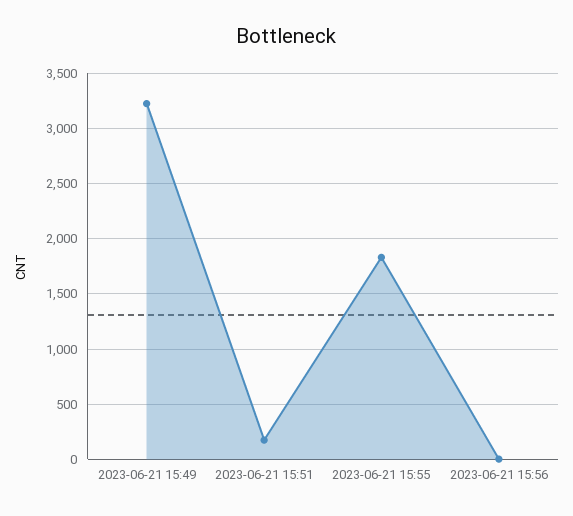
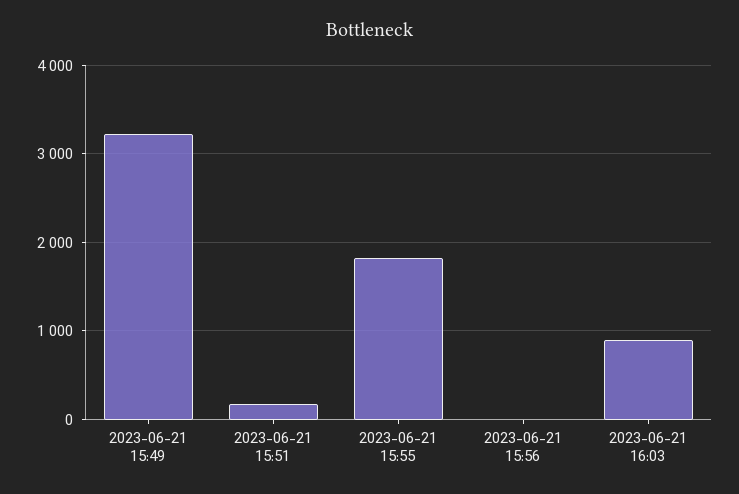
2023-06-21 16:03: none -> 900

